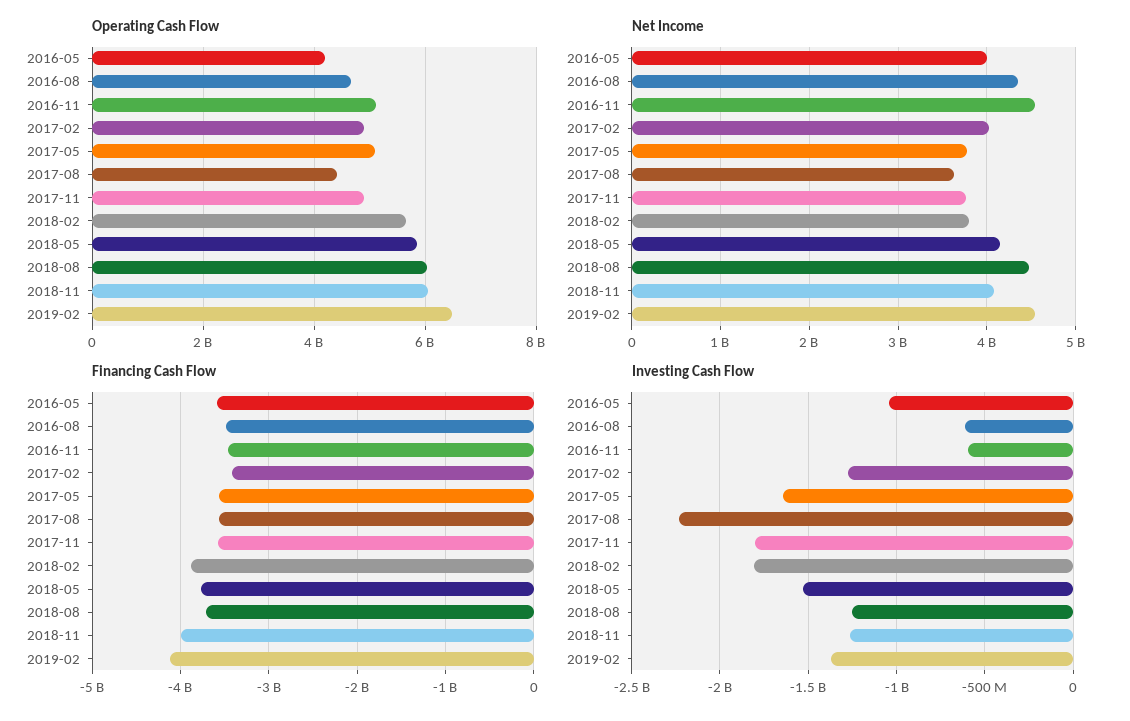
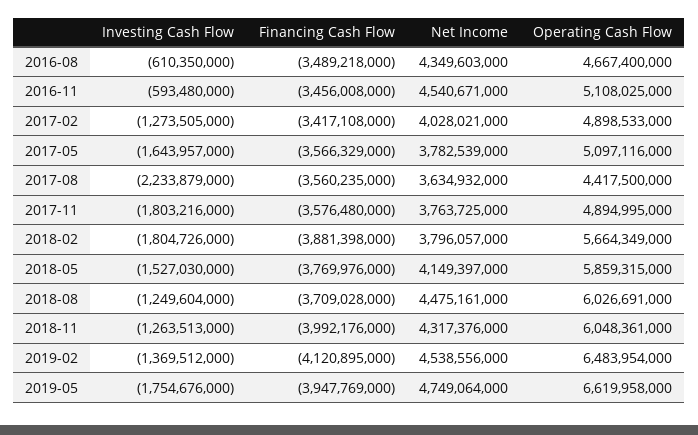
Operating Cash Flow, 2016-05: 4200000000 -> none
Net Income, 2016-05: 4000000000 -> none
Net Income, 2018-11: 4100000000 -> 4317376000
Financing Cash Flow, 2016-05: -3600000000 -> none
Investing Cash Flow, 2016-05: -1050000000 -> none
Investing Cash Flow, 2019-05: none -> -1754676000
Financing Cash Flow, 2019-05: none -> -3947769000
Net Income, 2019-05: none -> 4749064000
Operating Cash Flow, 2019-05: none -> 6619958000

